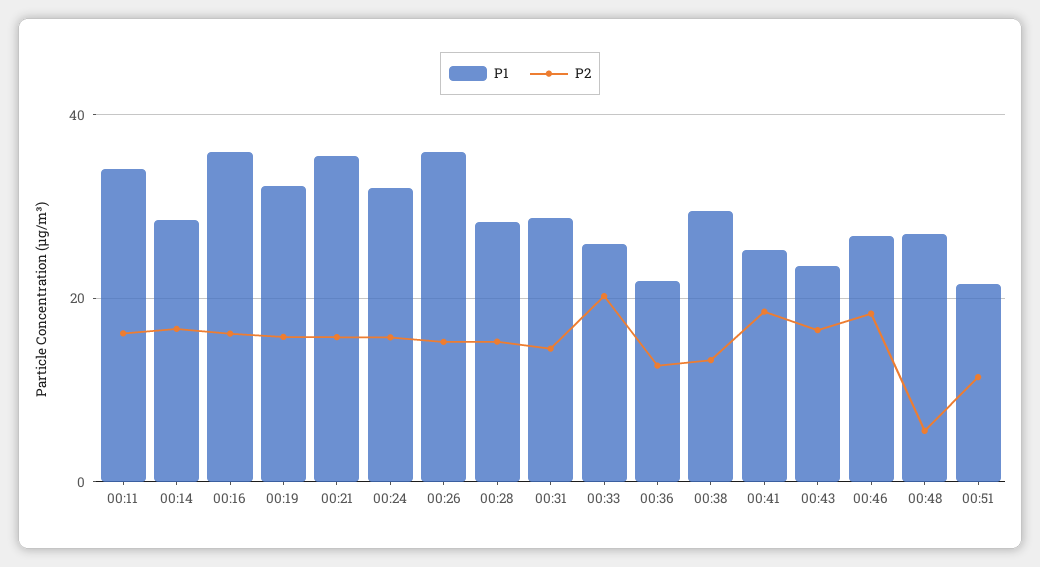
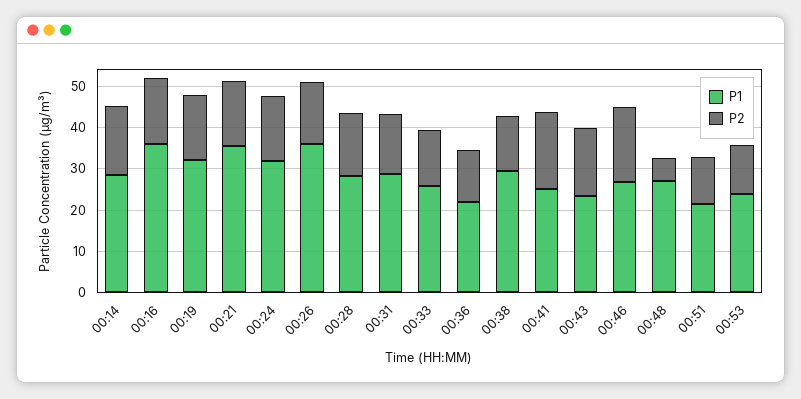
P1, 00:11: 34 -> none
P2, 00:11: 16 -> none
P2, 00:33: 20 -> 14
P1, 00:53: none -> 24
P2, 00:53: none -> 12

